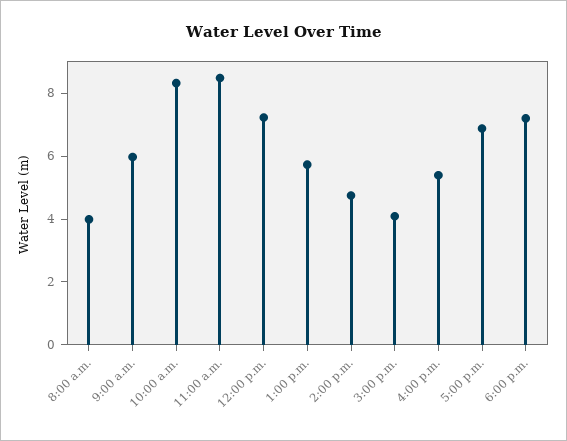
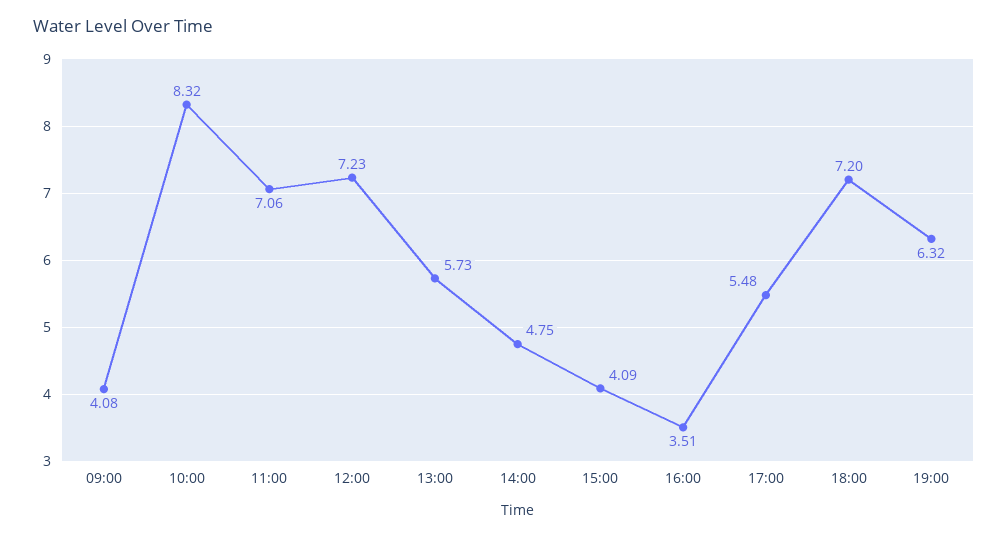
8:00 a.m.: 4 -> none
9:00 a.m.: 6 -> 4.08
11:00 a.m.: 8.5 -> 7.06
4:00 p.m.: 5.5 -> 3.51
5:00 p.m.: 7 -> 5.48
19:00: none -> 6.32

